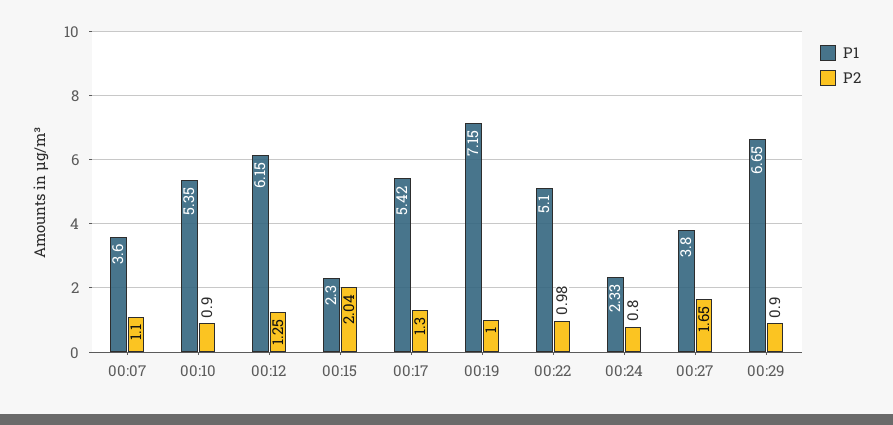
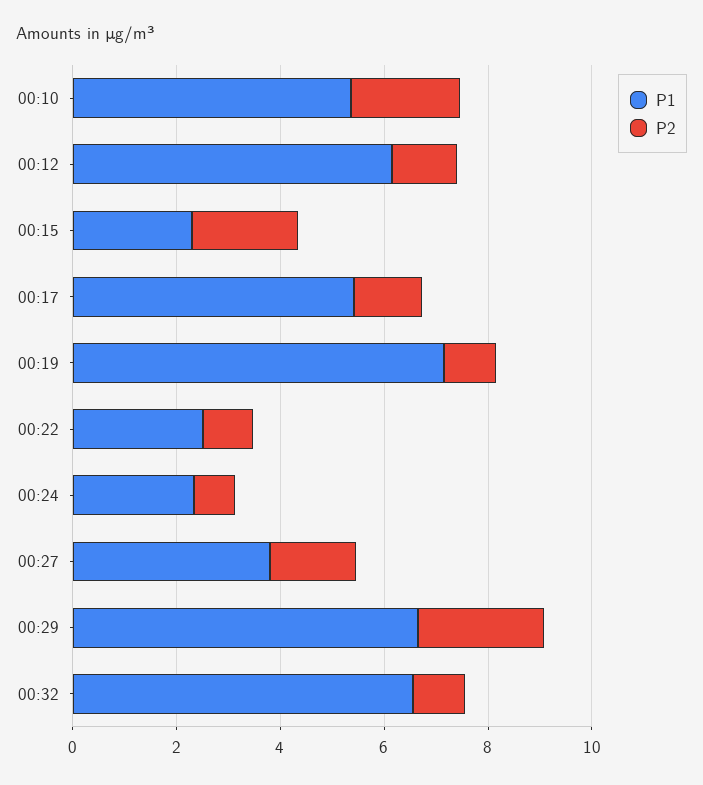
P1, 00:07: 3.6 -> none
P2, 00:07: 1.1 -> none
P2, 00:10: 0.9 -> 2
P1, 00:22: 5.1 -> 2.5
P2, 00:29: 0.9 -> 2.5
P1, 00:32: none -> 6.5
P2, 00:32: none -> 1

